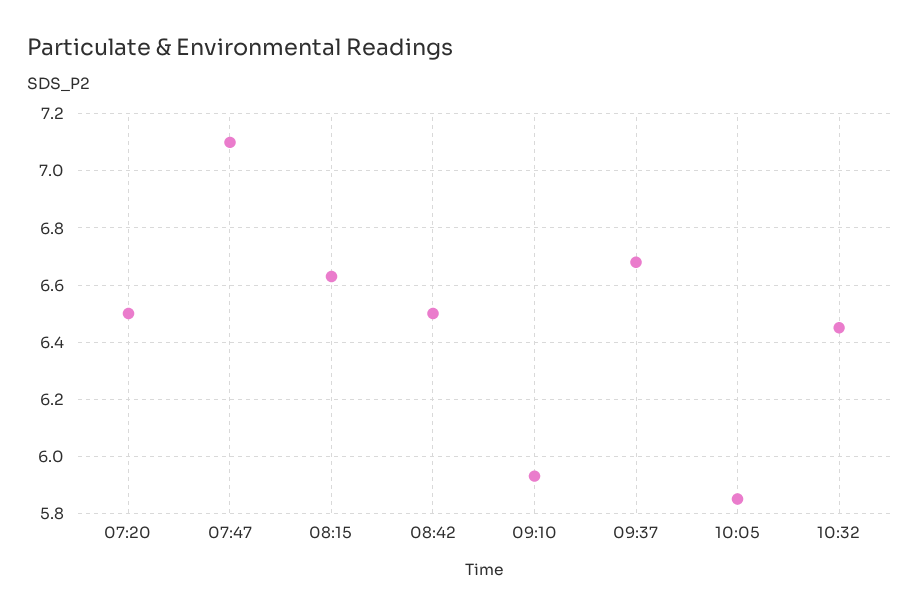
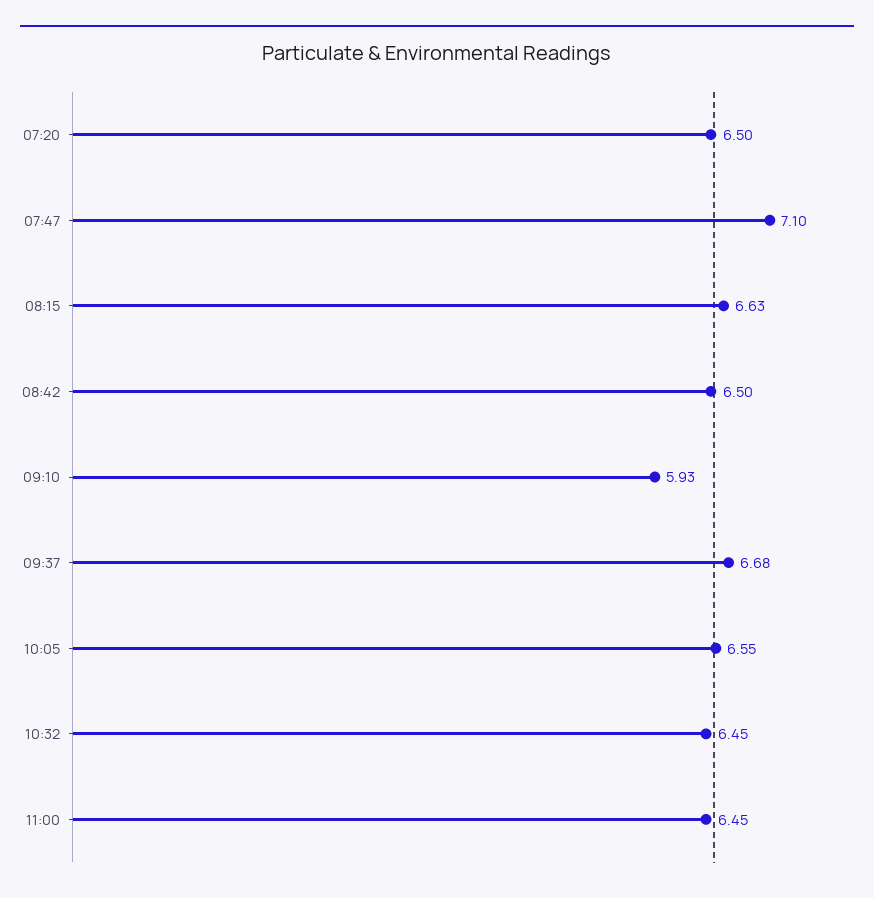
10:05: 5.85 -> 6.55
11:00: none -> 6.45

